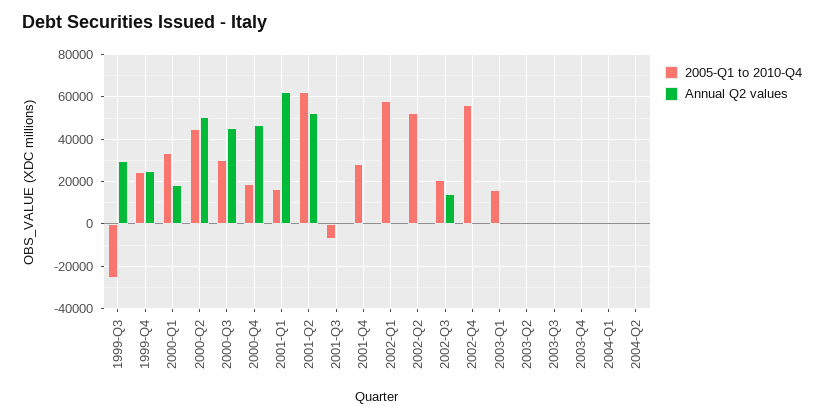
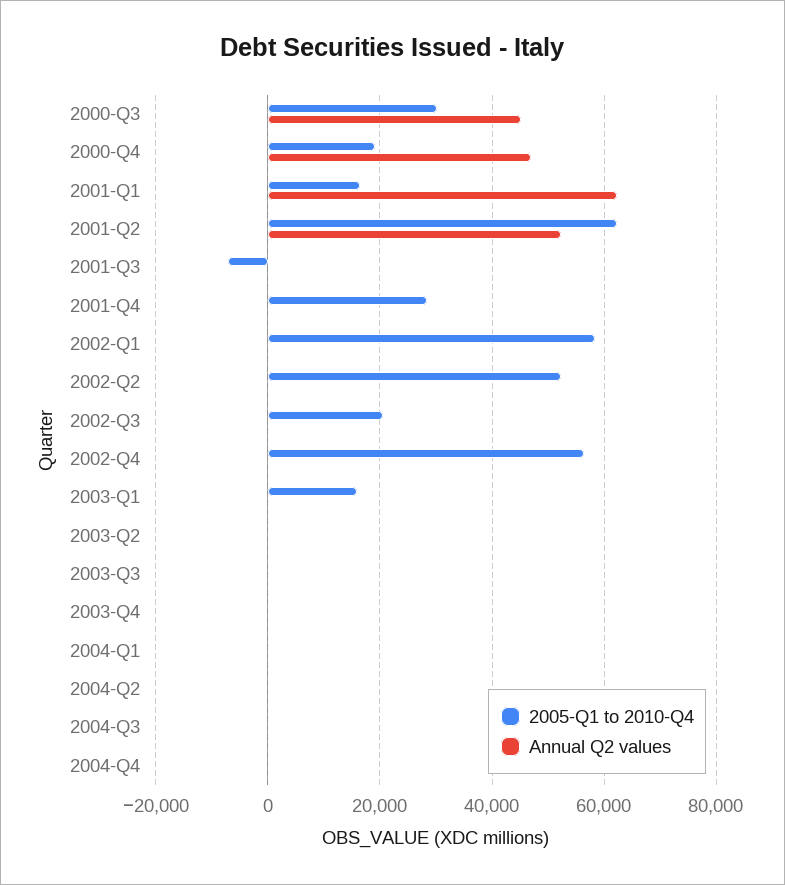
2005-Q1 to 2010-Q4, 1999-Q3: -25000 -> none
Annual Q2 values, 1999-Q3: 30000 -> none
2005-Q1 to 2010-Q4, 1999-Q4: 25000 -> none
Annual Q2 values, 1999-Q4: 25000 -> none
2005-Q1 to 2010-Q4, 2000-Q1: 35000 -> none
Annual Q2 values, 2000-Q1: 20000 -> none
2005-Q1 to 2010-Q4, 2000-Q2: 45000 -> none
Annual Q2 values, 2000-Q2: 50000 -> none
Annual Q2 values, 2002-Q3: 15000 -> 0
2005-Q1 to 2010-Q4, 2004-Q3: none -> 0
Annual Q2 values, 2004-Q3: none -> 0
2005-Q1 to 2010-Q4, 2004-Q4: none -> 0
Annual Q2 values, 2004-Q4: none -> 0

